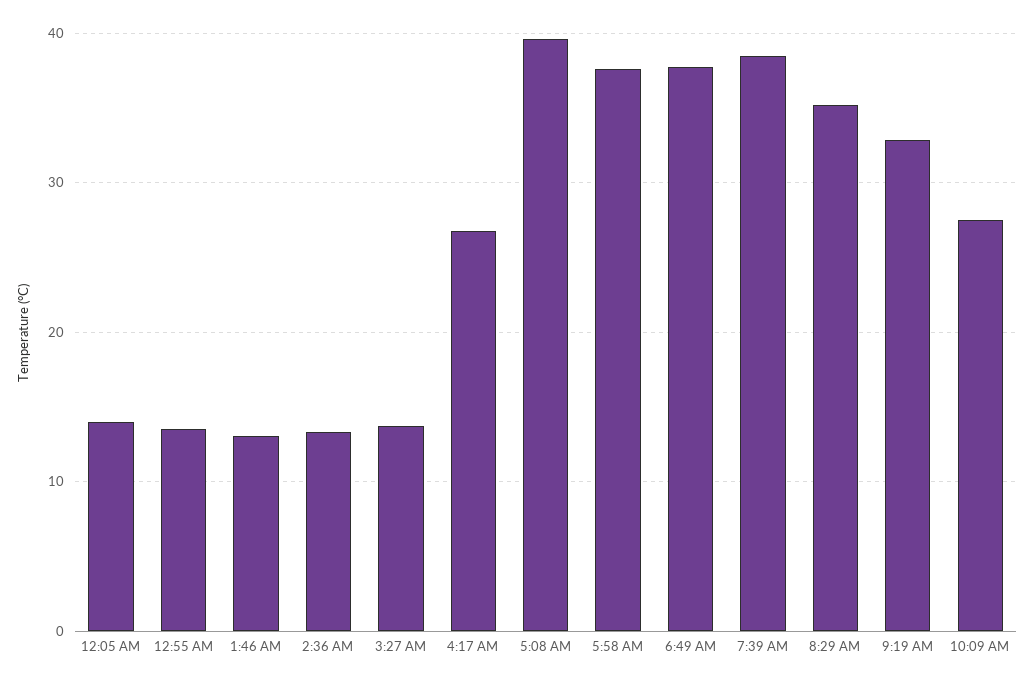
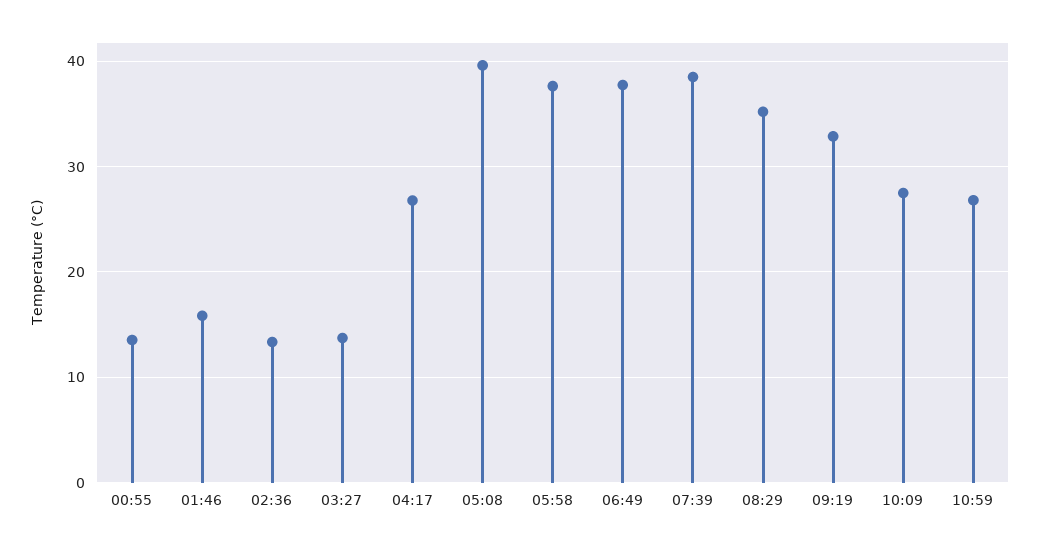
12:05 AM: 14 -> none
1:46 AM: 13 -> 16
10:59: none -> 27

